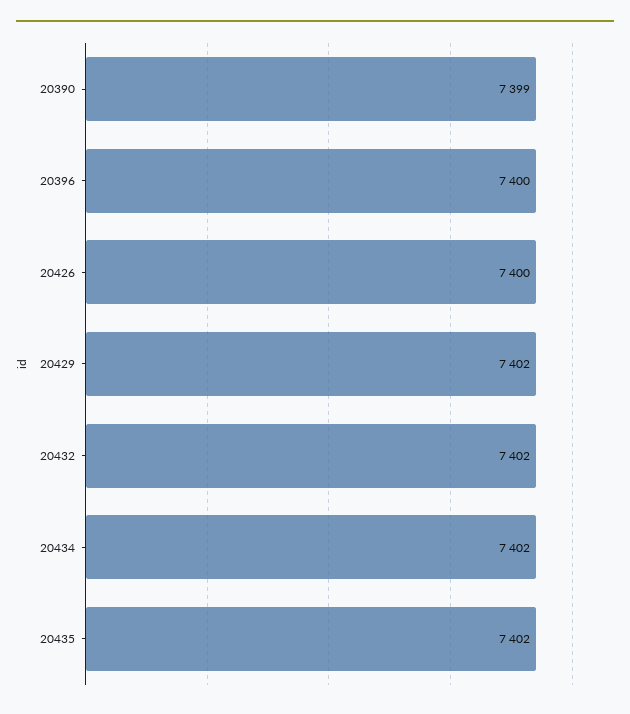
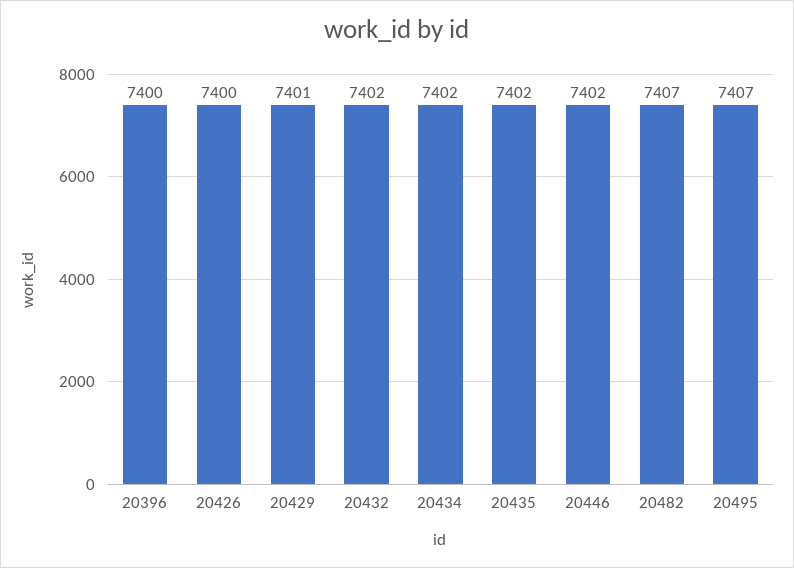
20390: 7399 -> none
20429: 7402 -> 7401
20446: none -> 7402
20482: none -> 7407
20495: none -> 7407

